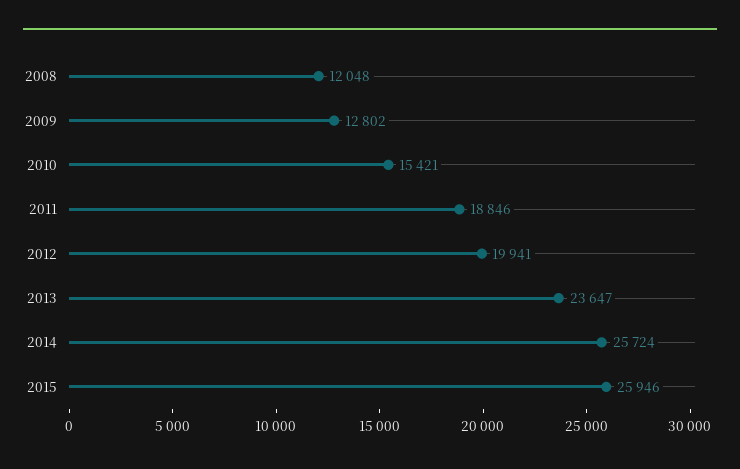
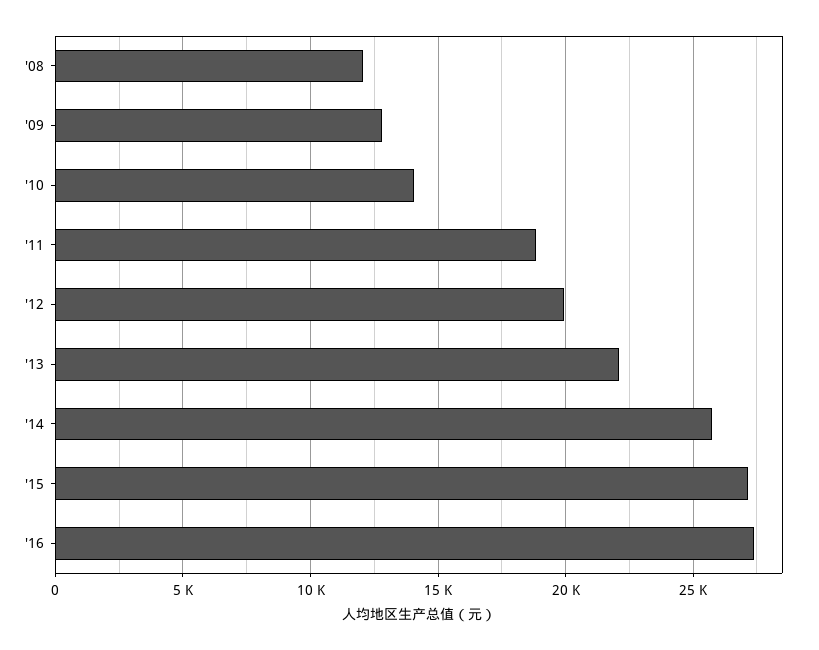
2010: 15421 -> 14000
2013: 23647 -> 22000
2015: 25946 -> 27000
'16: none -> 27500

